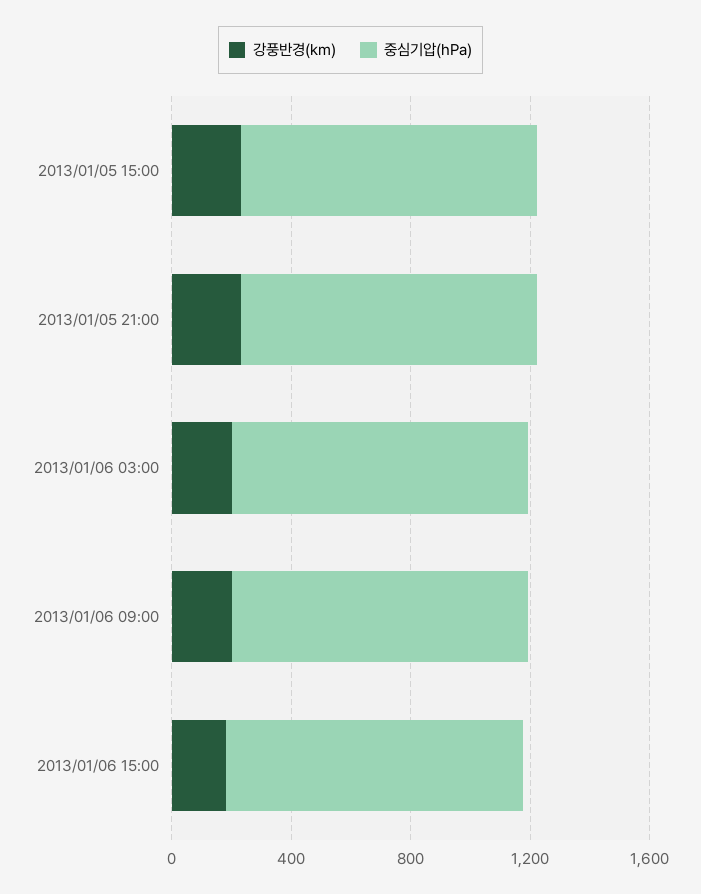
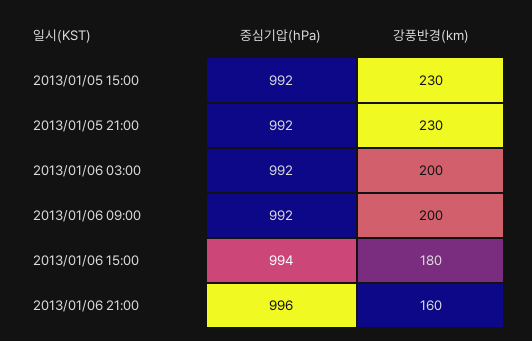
중심기압(hPa), 2013/01/06 21:00: none -> 996
강풍반경(km), 2013/01/06 21:00: none -> 160

